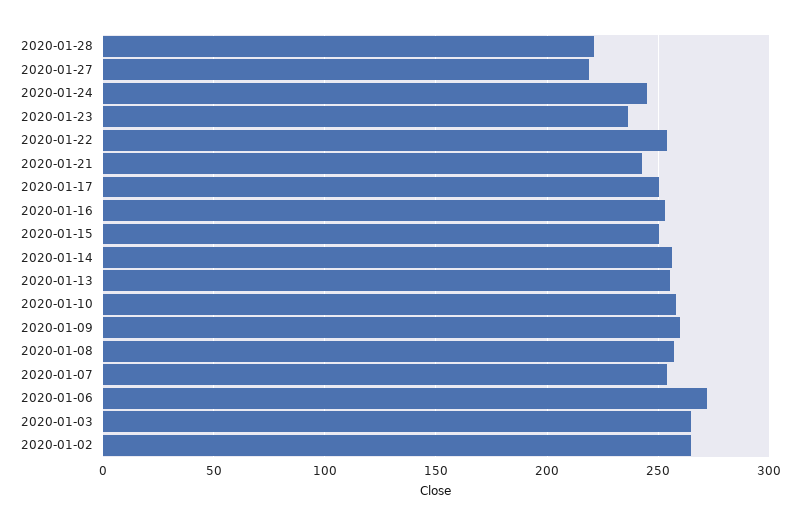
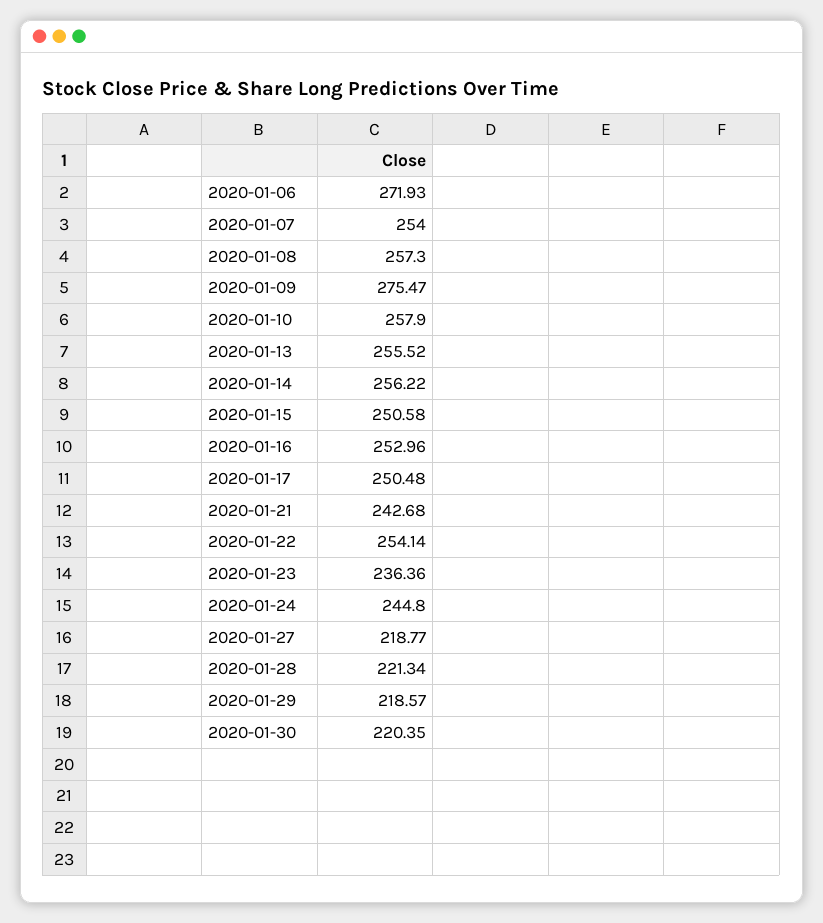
2020-01-09: 260 -> 275.47
2020-01-03: 265 -> none
2020-01-02: 265 -> none
2020-01-29: none -> 218.57
2020-01-30: none -> 220.35

